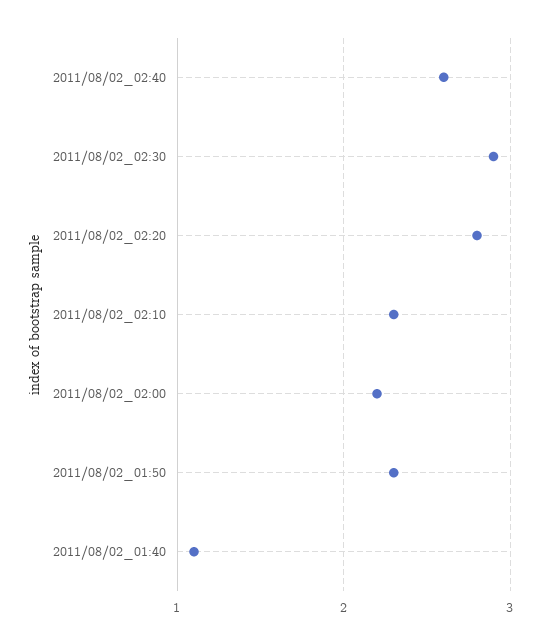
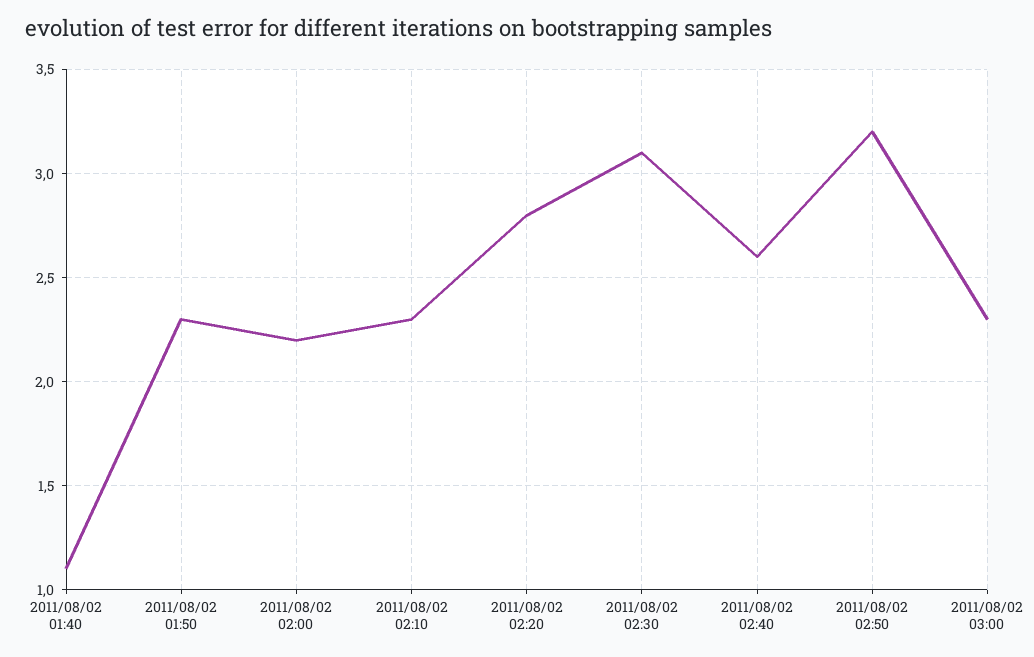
2011/08/02_02:30: 2.9 -> 3.1
2011/08/02 02:50: none -> 3.2
2011/08/02 03:00: none -> 2.3

